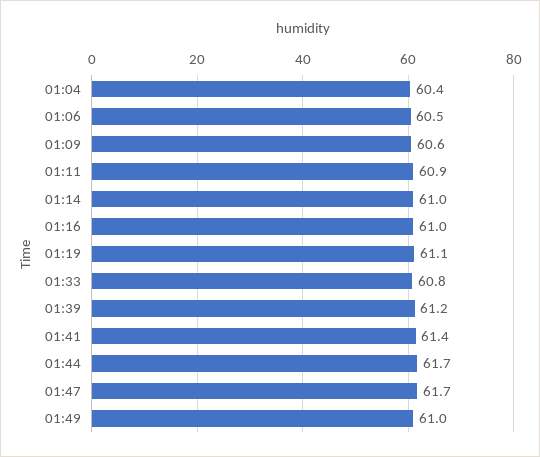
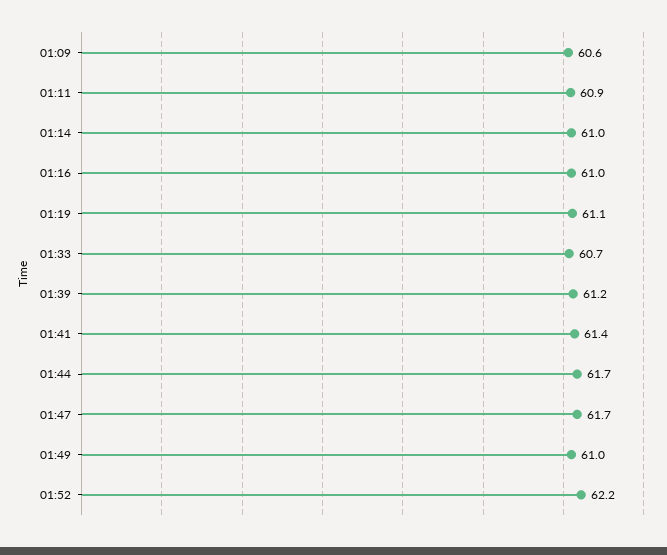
01:04: 60.4 -> none
01:06: 60.5 -> none
01:33: 60.8 -> 60.7
01:52: none -> 62.2

